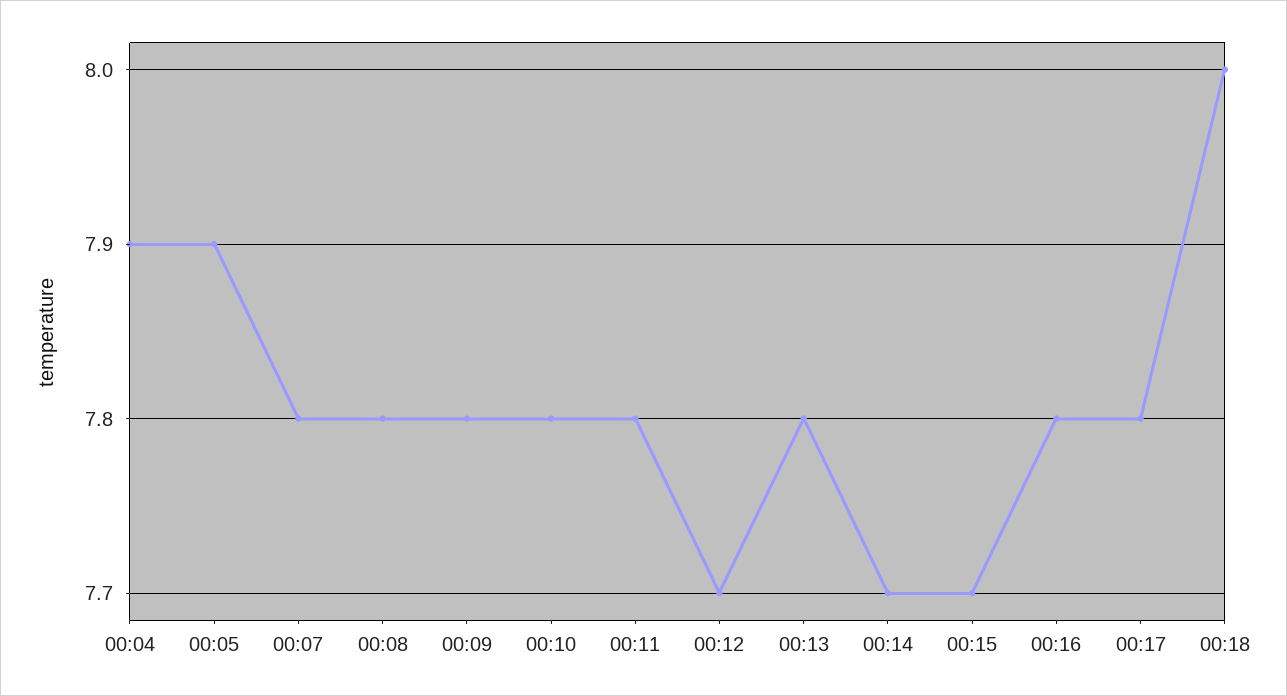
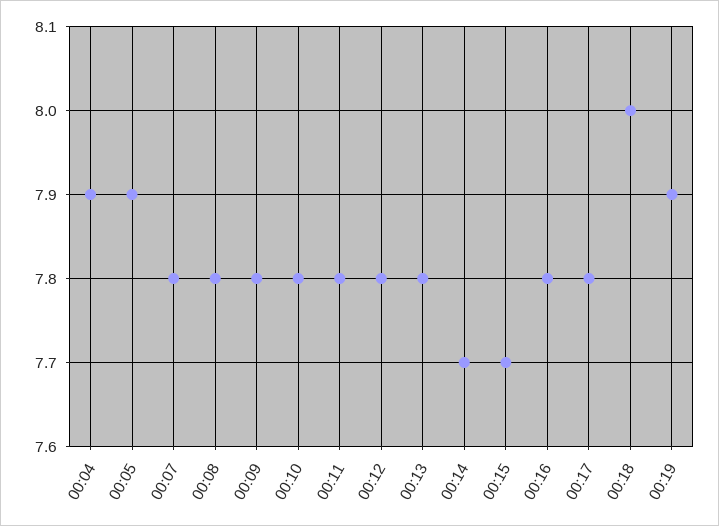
00:12: 7.7 -> 7.8
00:19: none -> 7.9

